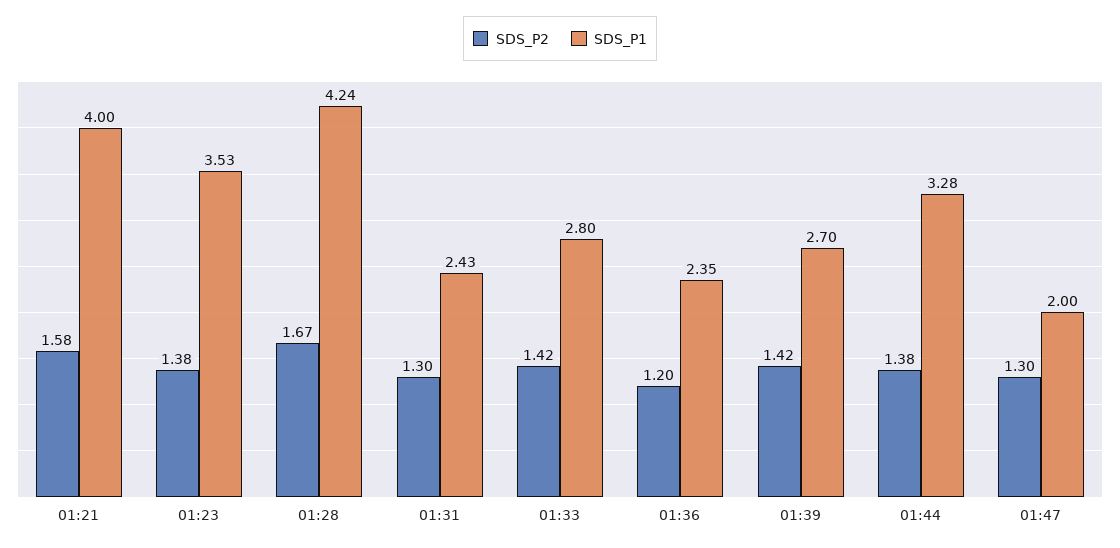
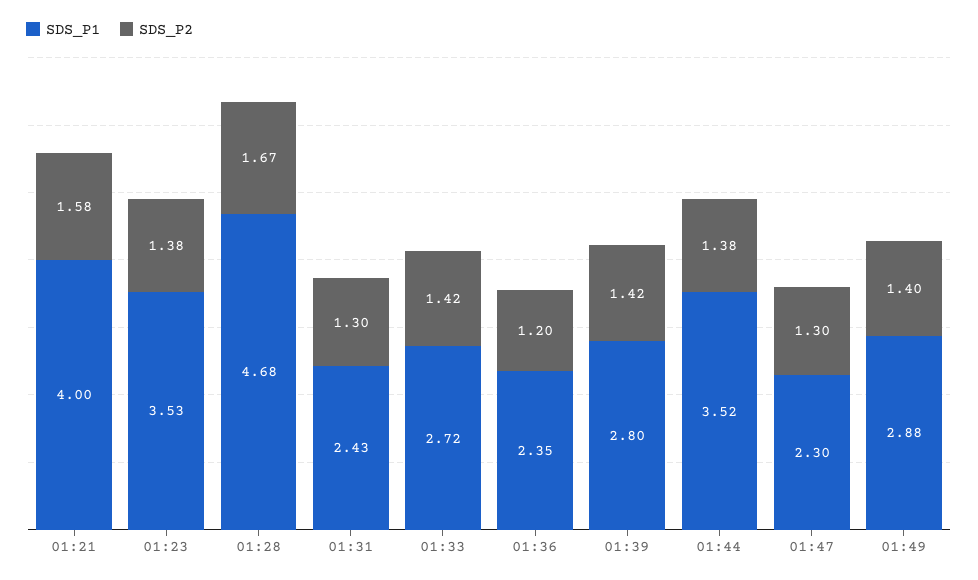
SDS_P1, 01:28: 4.24 -> 4.68
SDS_P1, 01:33: 2.8 -> 2.72
SDS_P1, 01:39: 2.7 -> 2.8
SDS_P1, 01:44: 3.28 -> 3.52
SDS_P1, 01:47: 2 -> 2.3
SDS_P1, 01:49: none -> 2.88
SDS_P2, 01:49: none -> 1.4

